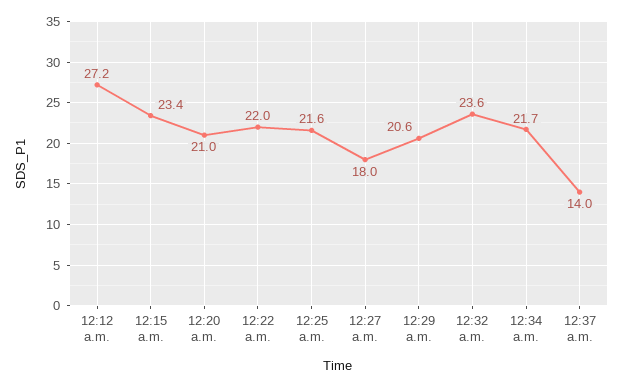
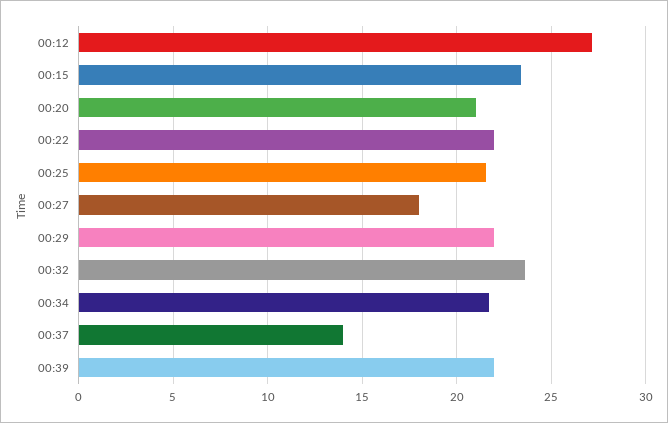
12:29 a.m.: 20.6 -> 22
00:39: none -> 22

